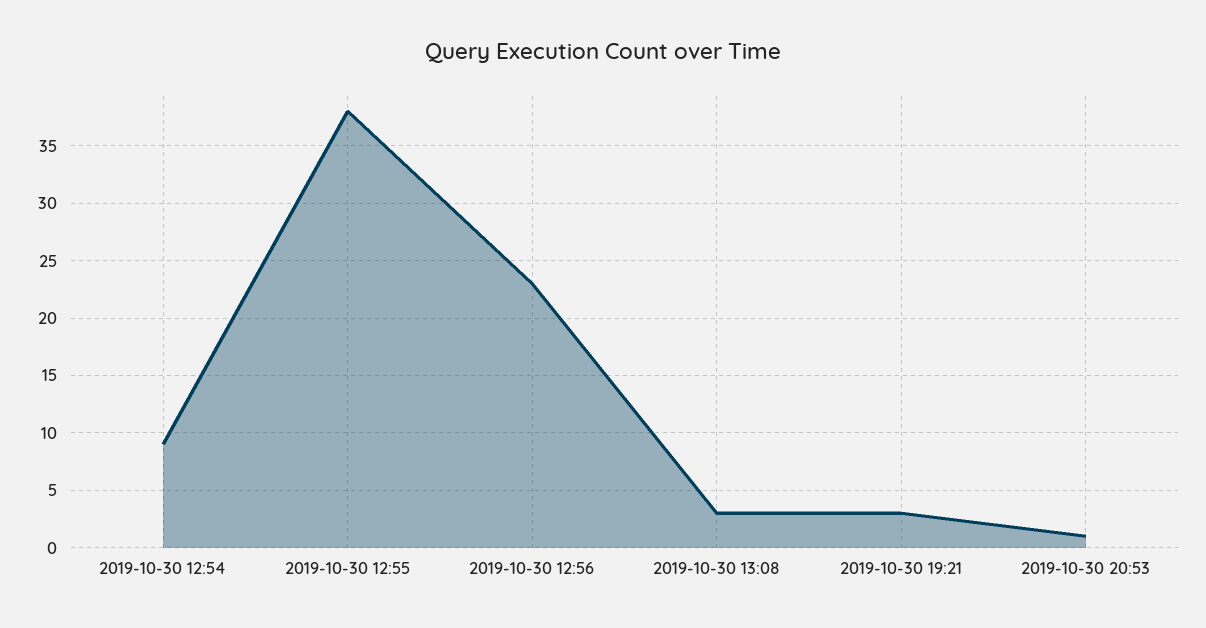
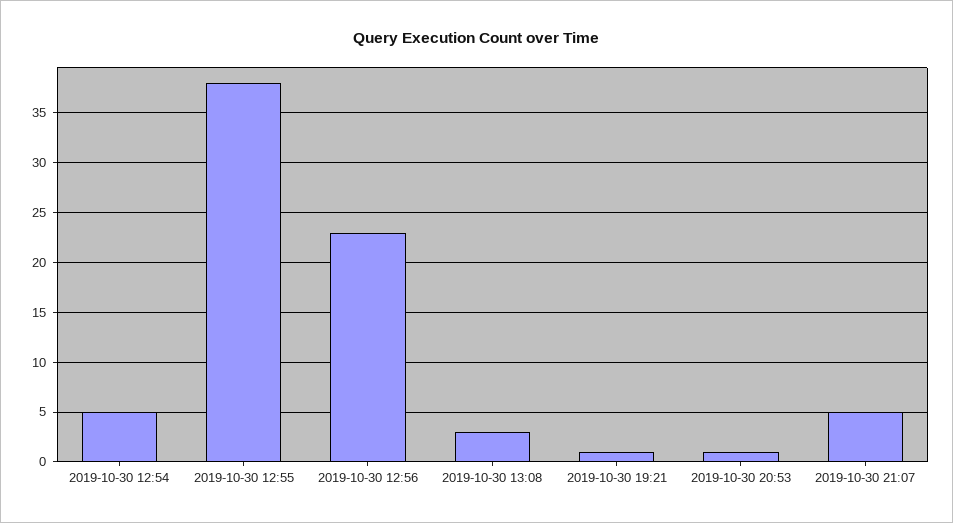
2019-10-30 12:54: 9 -> 5
2019-10-30 19:21: 3 -> 1
2019-10-30 21:07: none -> 5

